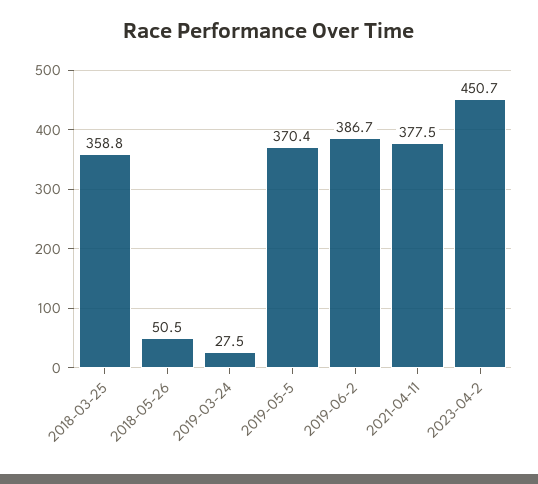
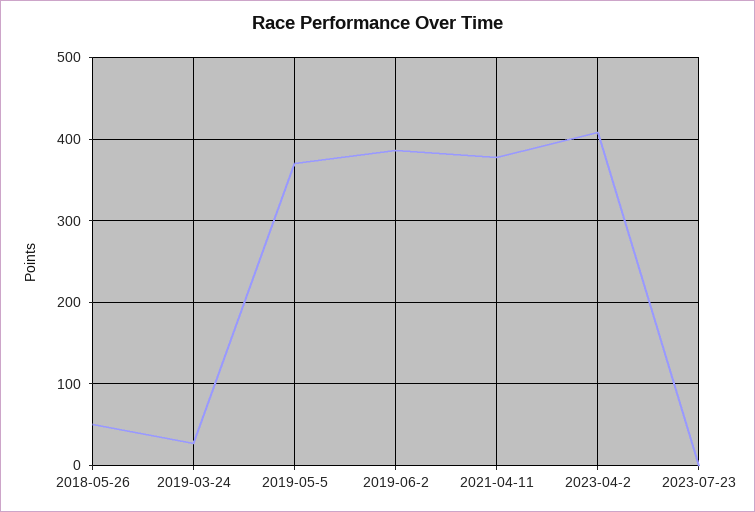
2018-03-25: 358.8 -> none
2023-04-2: 450.7 -> 410
2023-07-23: none -> 0

